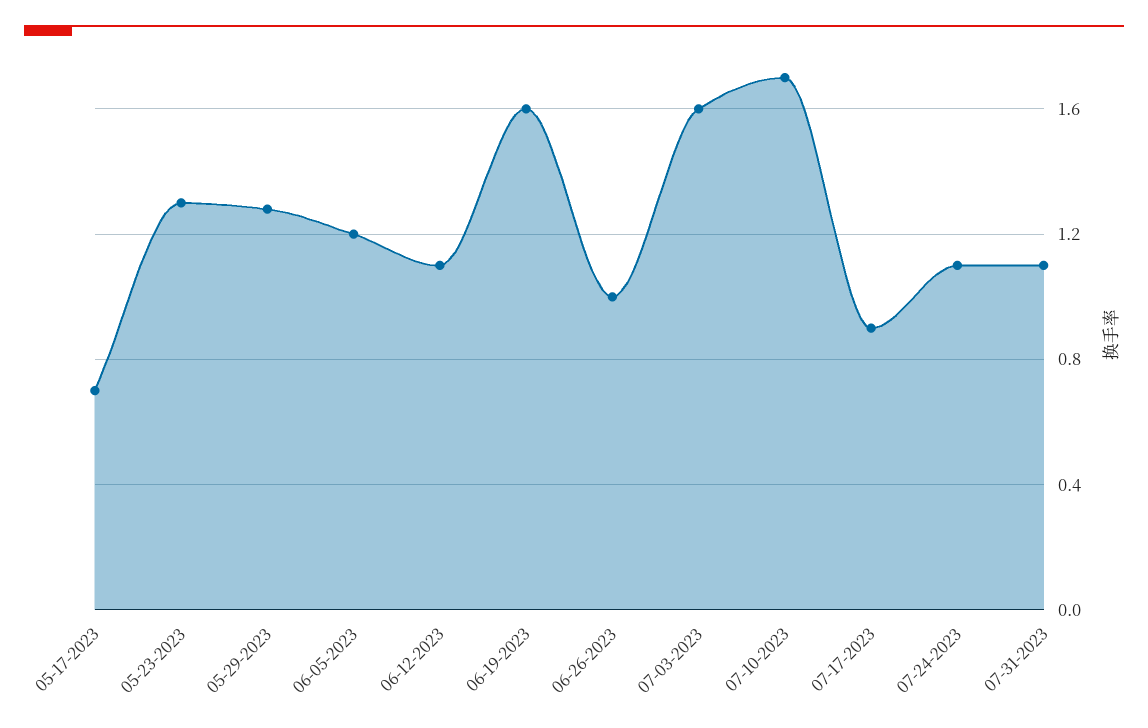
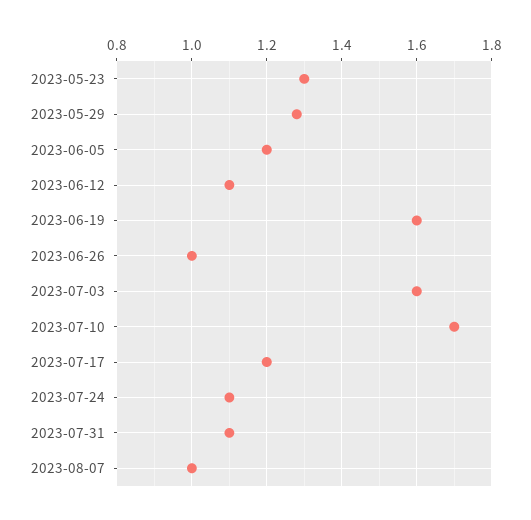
05-17-2023: 0.7 -> none
07-17-2023: 0.9 -> 1.2
2023-08-07: none -> 1

